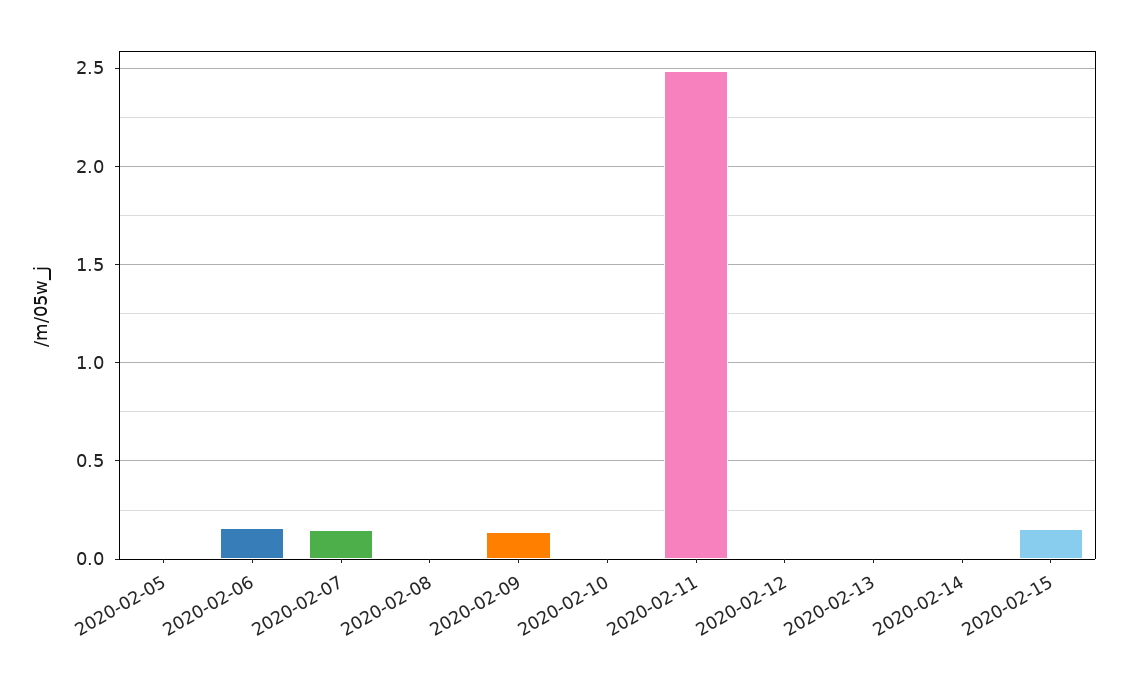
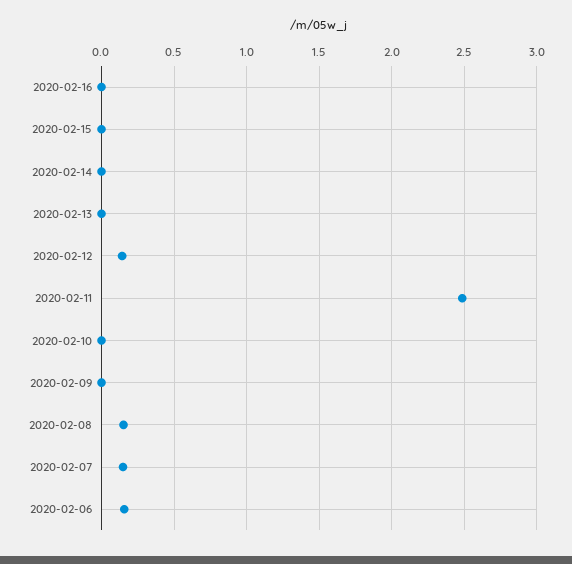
2020-02-05: 0 -> none
2020-02-08: 0 -> 0.15
2020-02-09: 0.15 -> 0
2020-02-12: 0 -> 0.15
2020-02-15: 0.15 -> 0
2020-02-16: none -> 0

